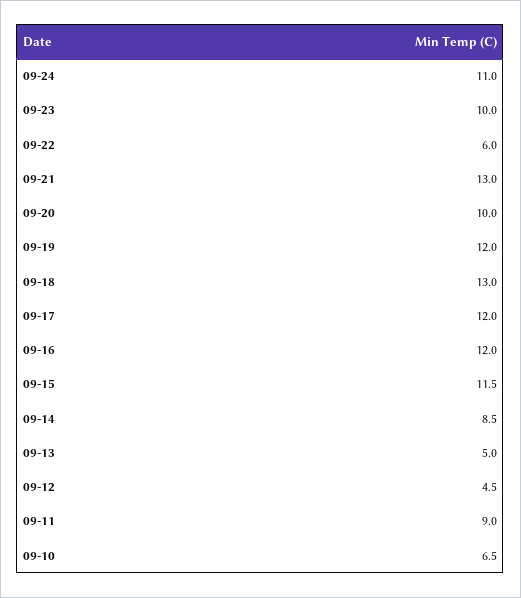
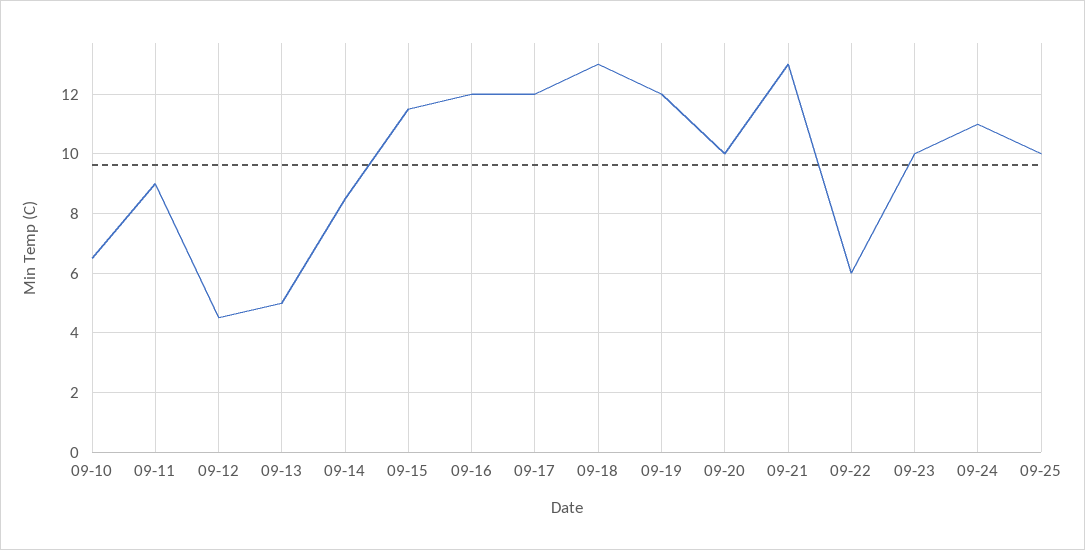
09-25: none -> 10

